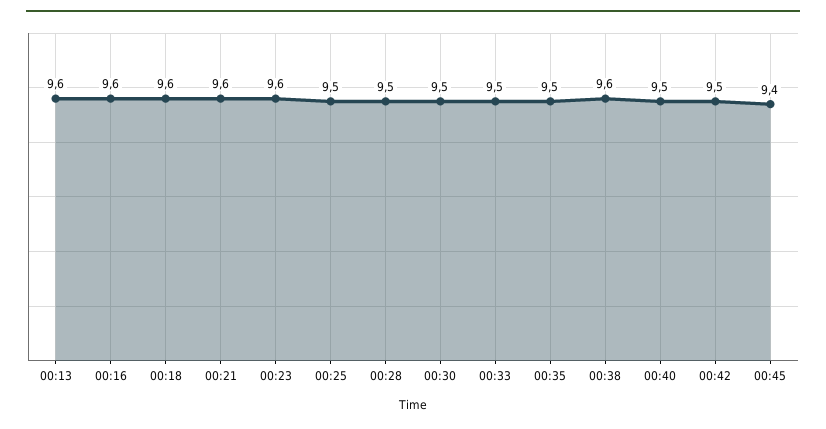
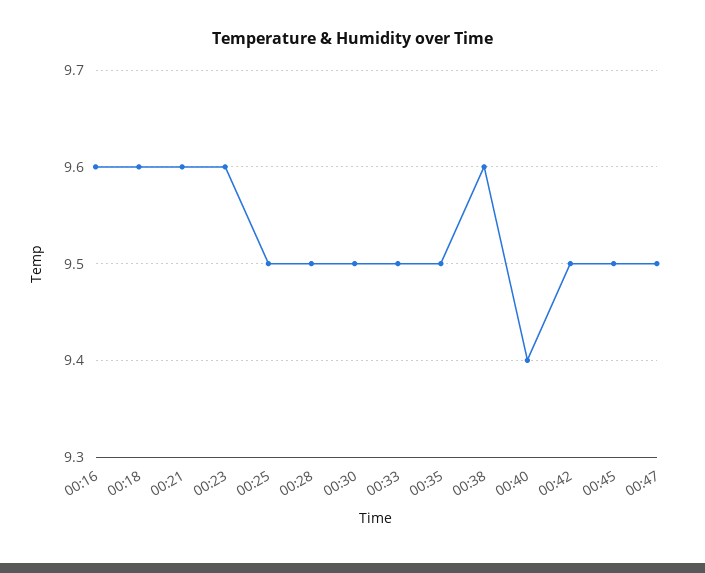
00:13: 9.6 -> none
00:40: 9.5 -> 9.4
00:45: 9.4 -> 9.5
00:47: none -> 9.5

